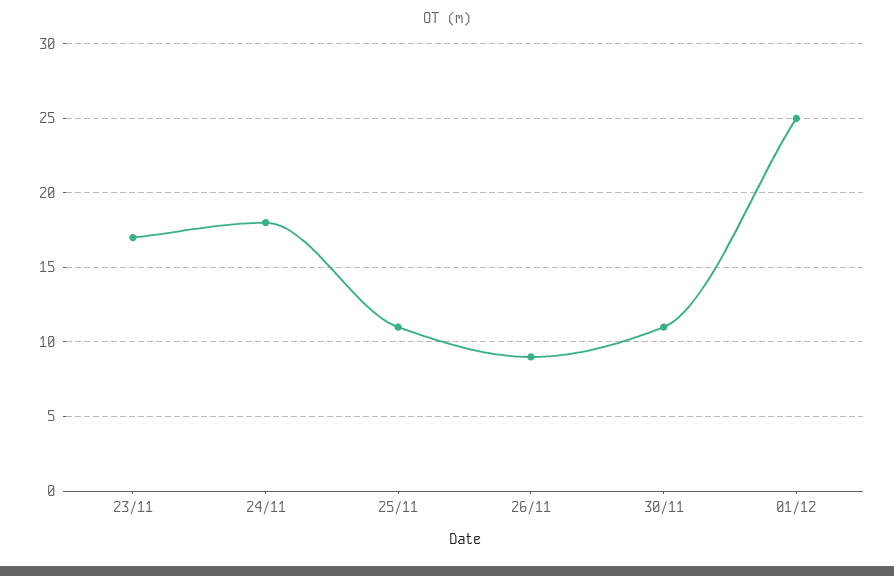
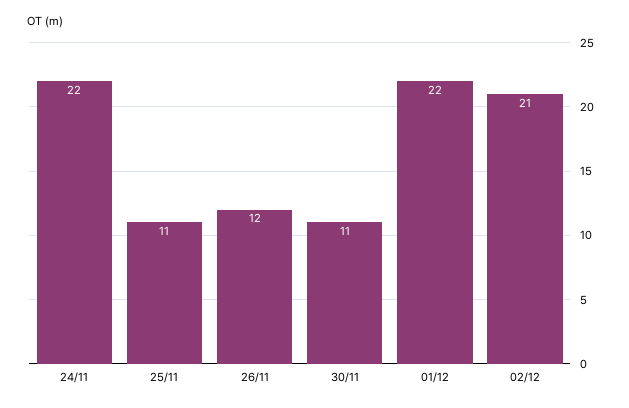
23/11: 17 -> none
24/11: 18 -> 22
26/11: 9 -> 12
01/12: 25 -> 22
02/12: none -> 21

